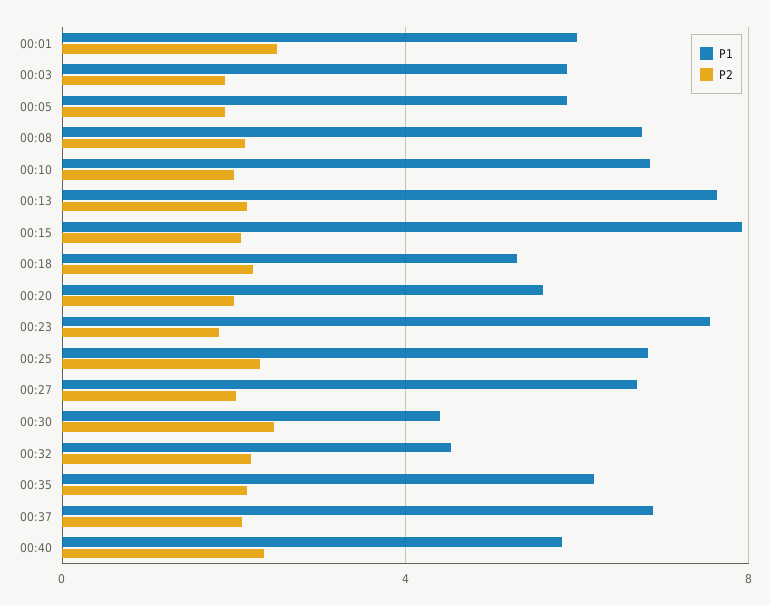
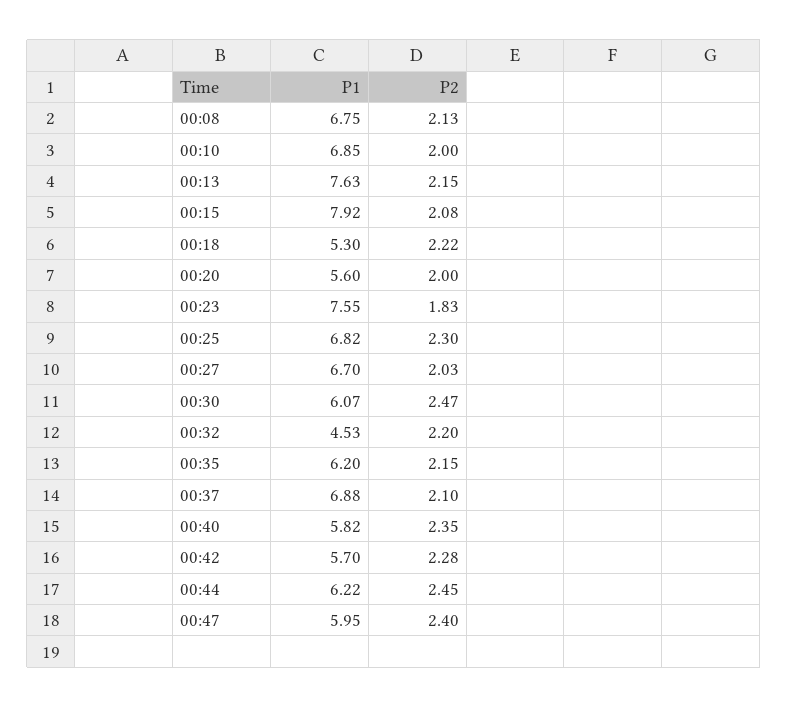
P1, 00:01: 6 -> none
P2, 00:01: 2.5 -> none
P1, 00:03: 6 -> none
P2, 00:03: 2 -> none
P1, 00:05: 6 -> none
P2, 00:05: 2 -> none
P1, 00:30: 4.5 -> 6.07
P1, 00:42: none -> 5.7
P2, 00:42: none -> 2.28
P1, 00:44: none -> 6.22
P2, 00:44: none -> 2.45
P1, 00:47: none -> 5.95
P2, 00:47: none -> 2.4

